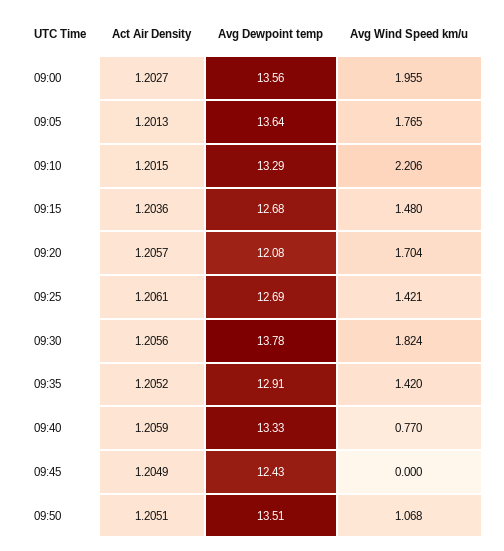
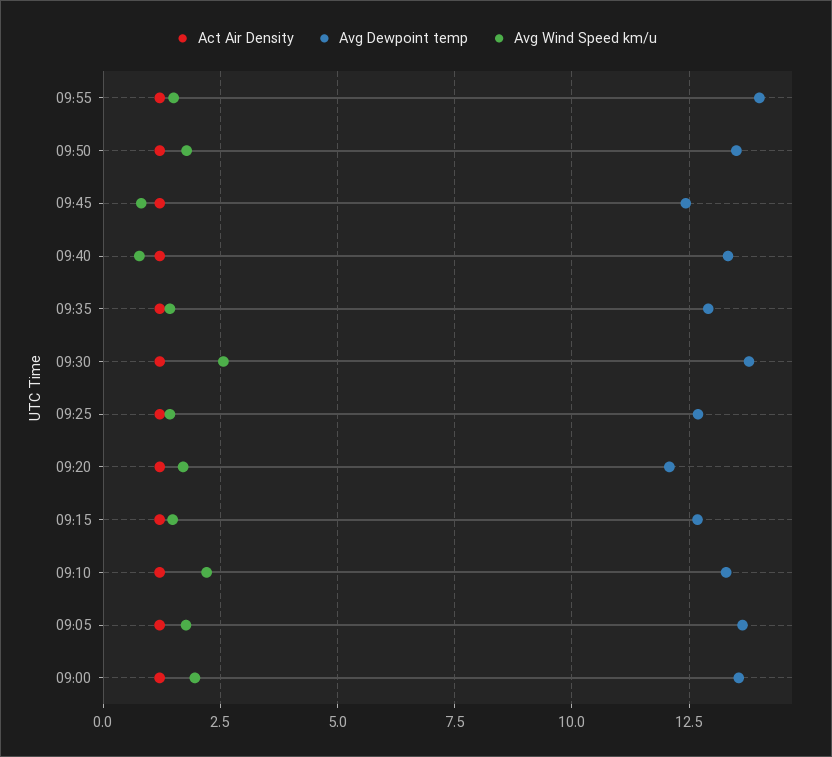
Avg Wind Speed km/u, 09:30: 1.824 -> 2.5
Avg Wind Speed km/u, 09:45: 0 -> 0.75
Avg Wind Speed km/u, 09:50: 1.068 -> 1.75
Act Air Density, 09:55: none -> 1.25
Avg Dewpoint temp, 09:55: none -> 14
Avg Wind Speed km/u, 09:55: none -> 1.5

